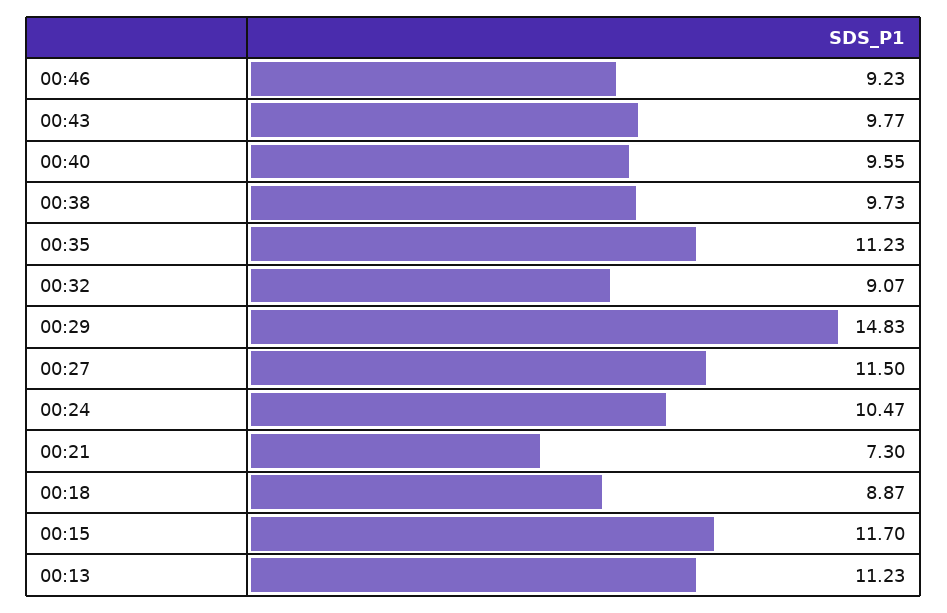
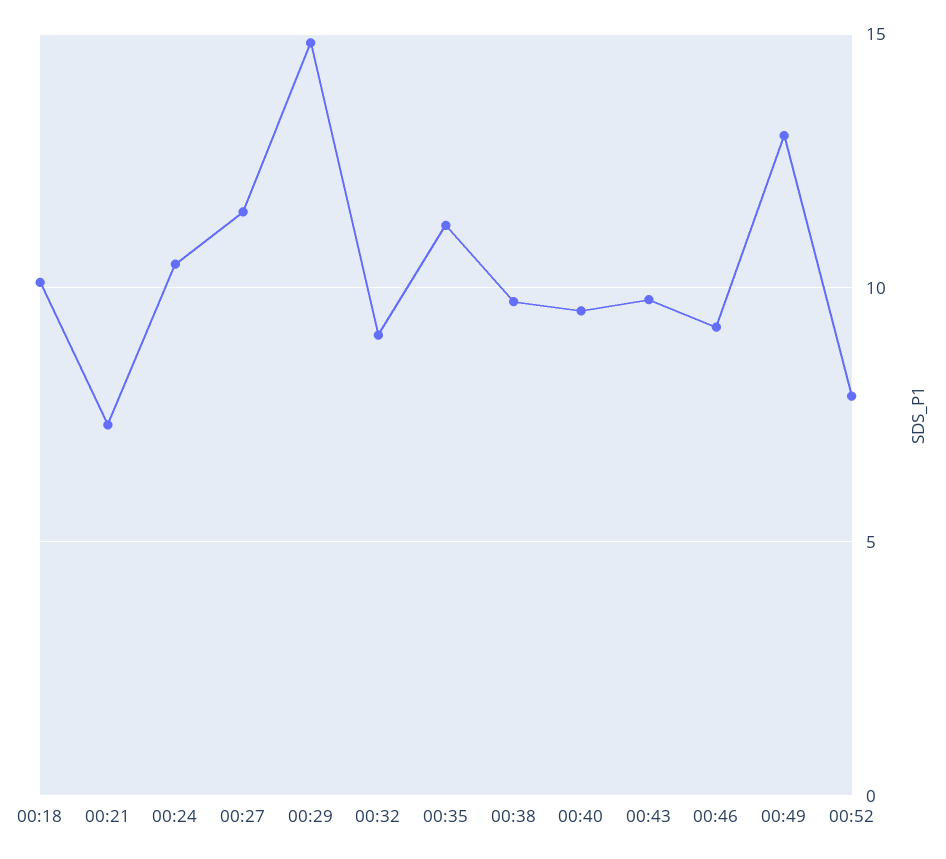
00:18: 8.87 -> 10
00:15: 11.7 -> none
00:13: 11.23 -> none
00:49: none -> 13
00:52: none -> 8

